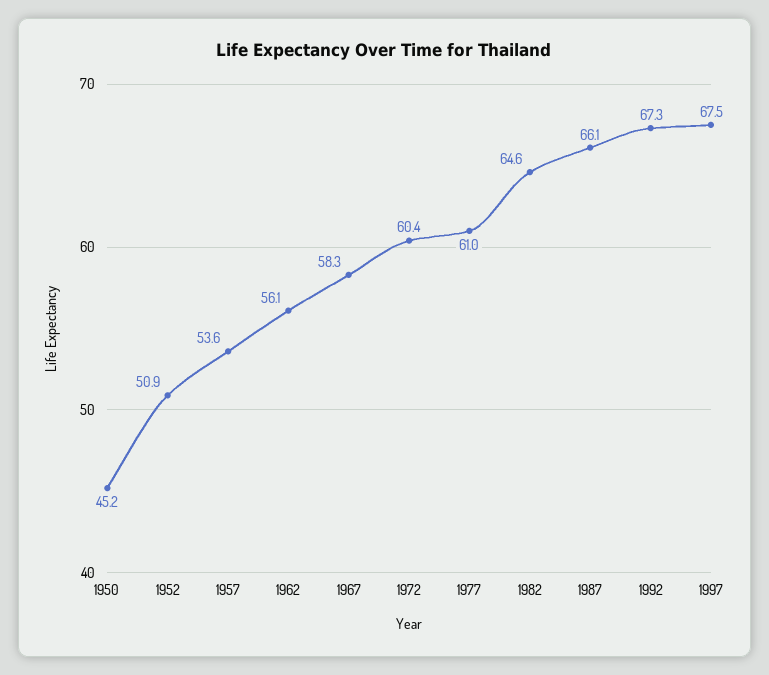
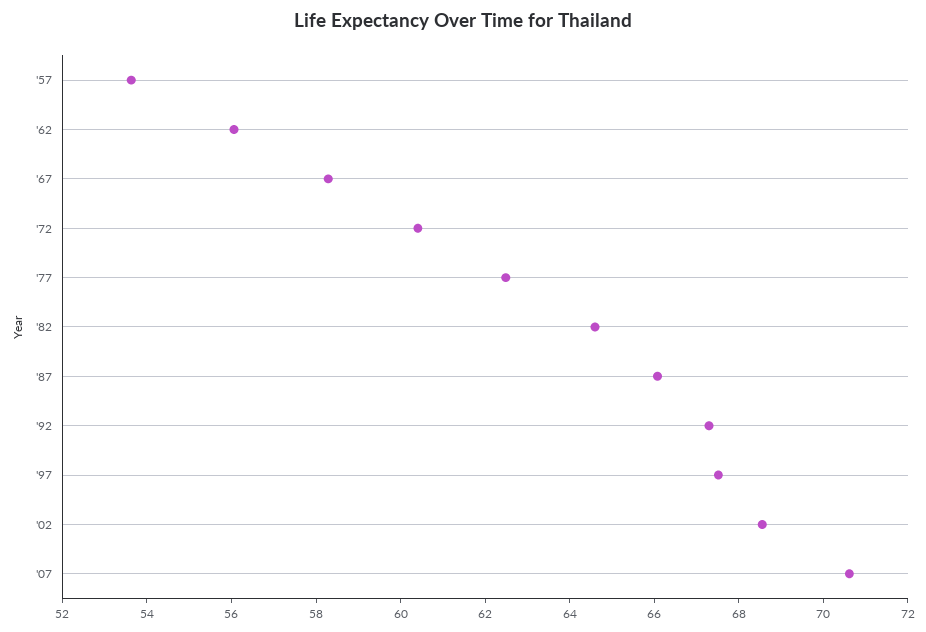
1950: 45.2 -> none
1952: 50.9 -> none
1977: 61 -> 62.5
'02: none -> 68.5
'07: none -> 70.5

